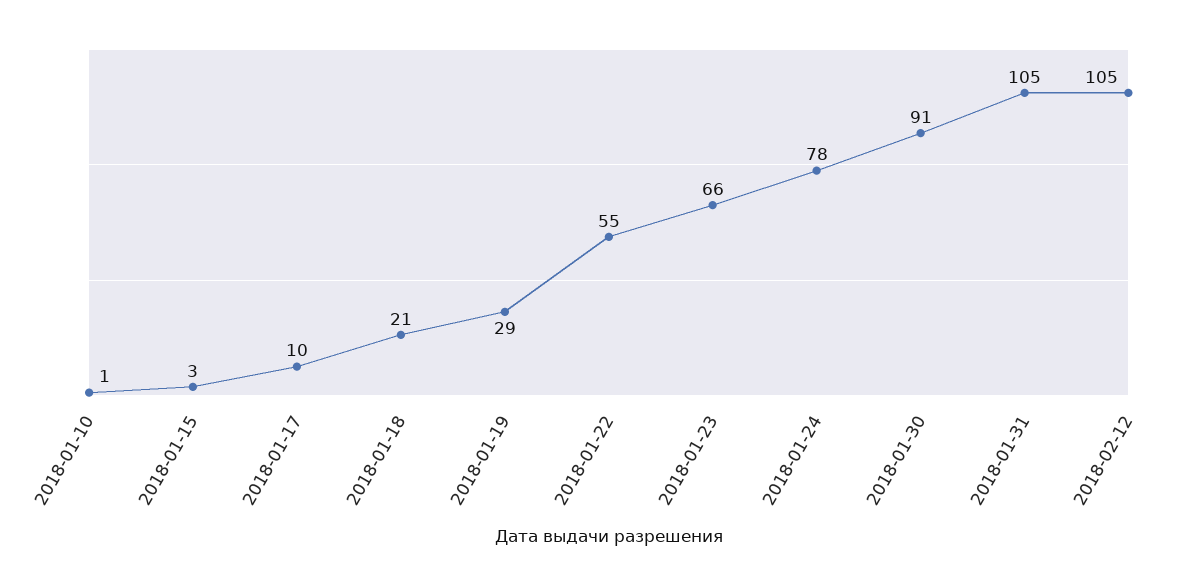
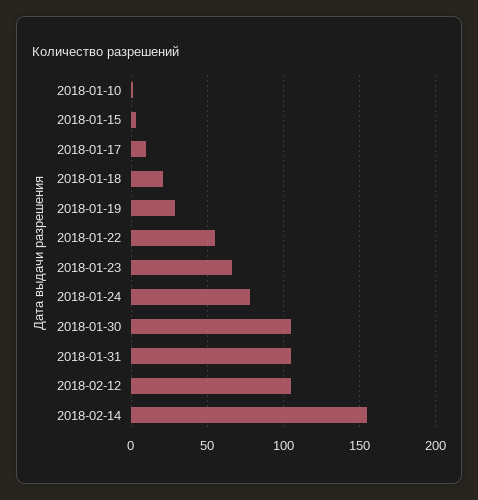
2018-01-30: 91 -> 105
2018-02-14: none -> 155

